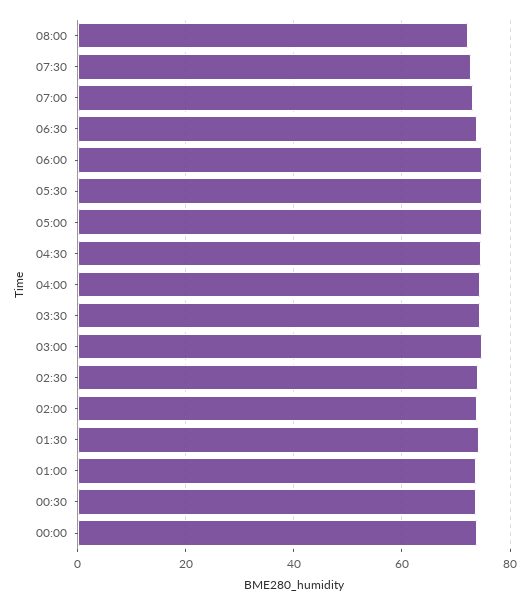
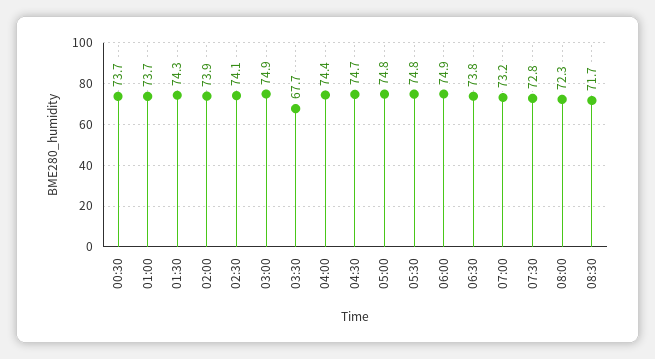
03:30: 74 -> 67.7
00:00: 74 -> none
08:30: none -> 71.7

